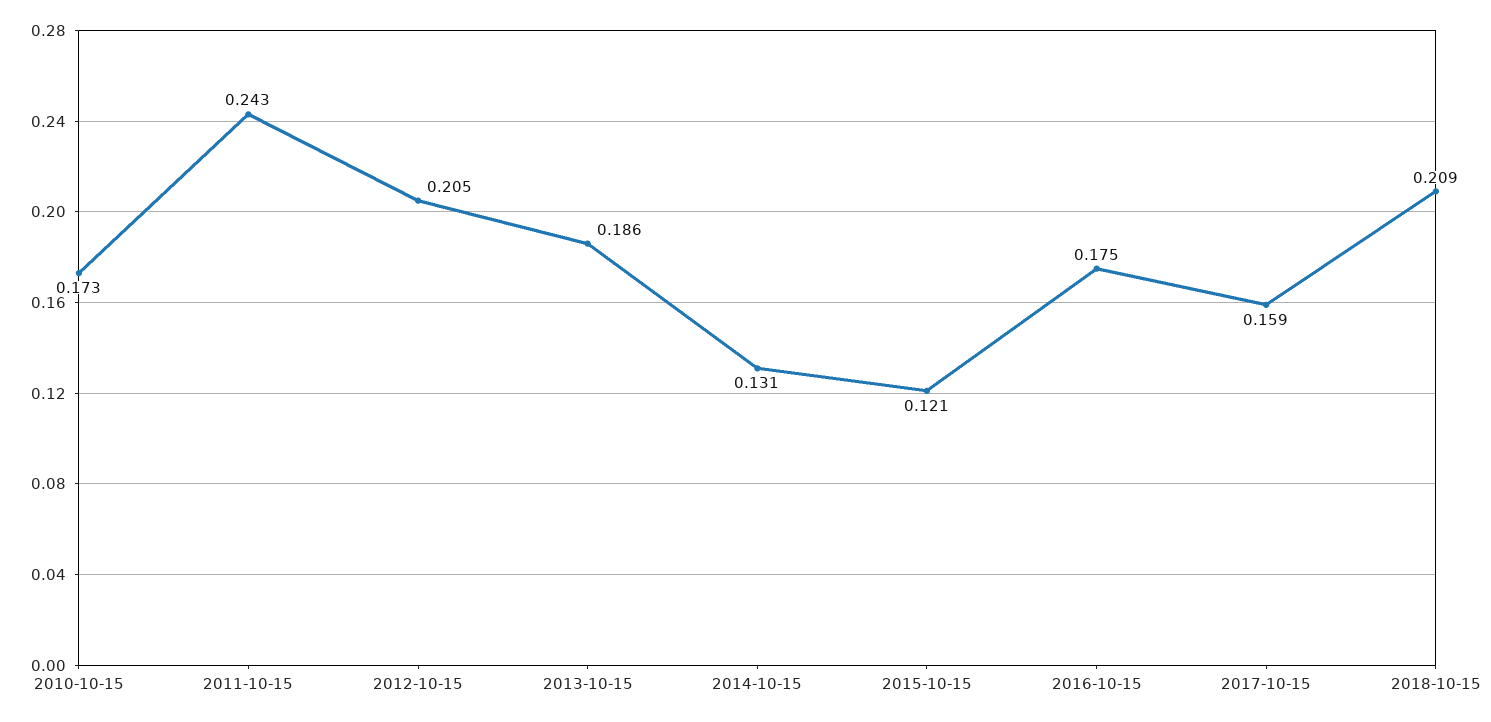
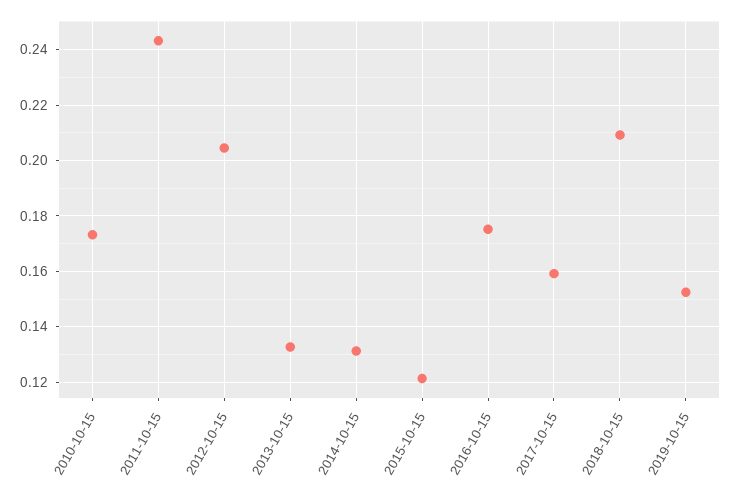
2013-10-15: 0.186 -> 0.1325
2019-10-15: none -> 0.1525

